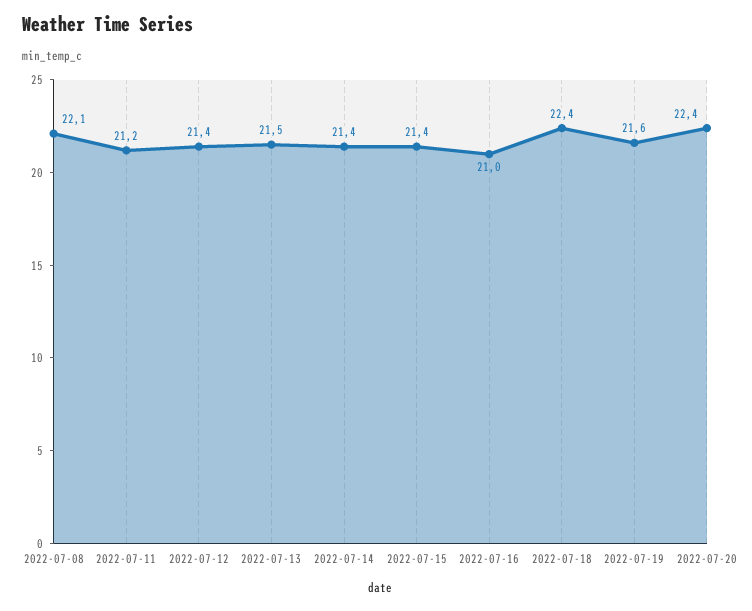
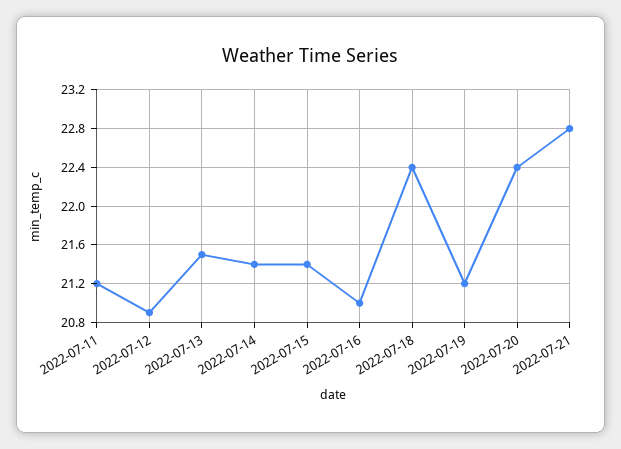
2022-07-08: 22.1 -> none
2022-07-12: 21.4 -> 20.9
2022-07-19: 21.6 -> 21.2
2022-07-21: none -> 22.8

